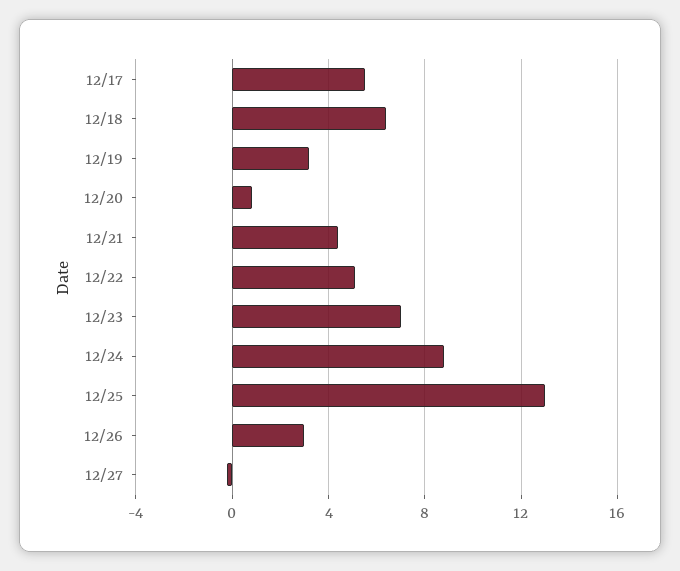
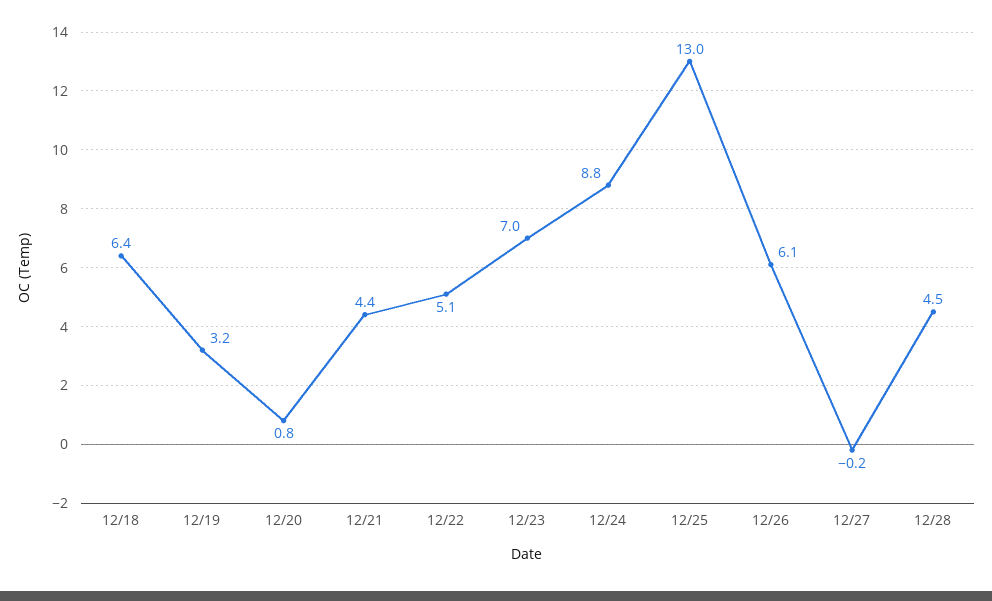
12/17: 5.5 -> none
12/26: 3 -> 6.1
12/28: none -> 4.5

